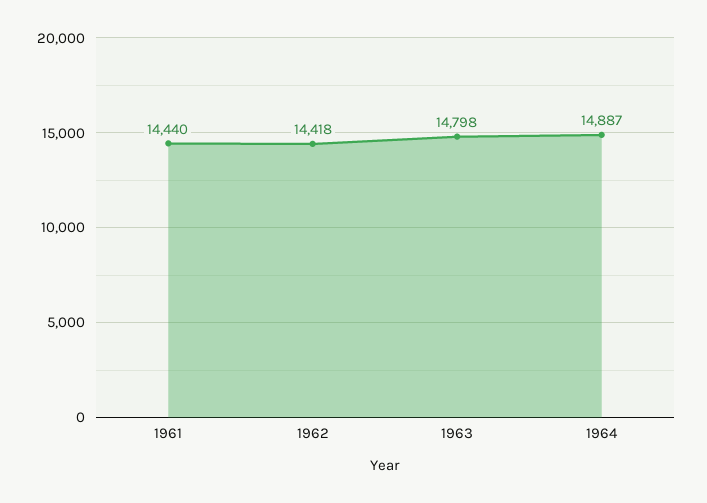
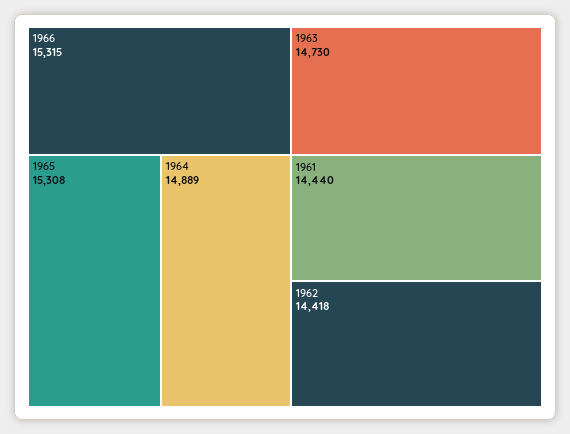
1963: 14798 -> 14730
1964: 14887 -> 14889
1966: none -> 15315
1965: none -> 15308

